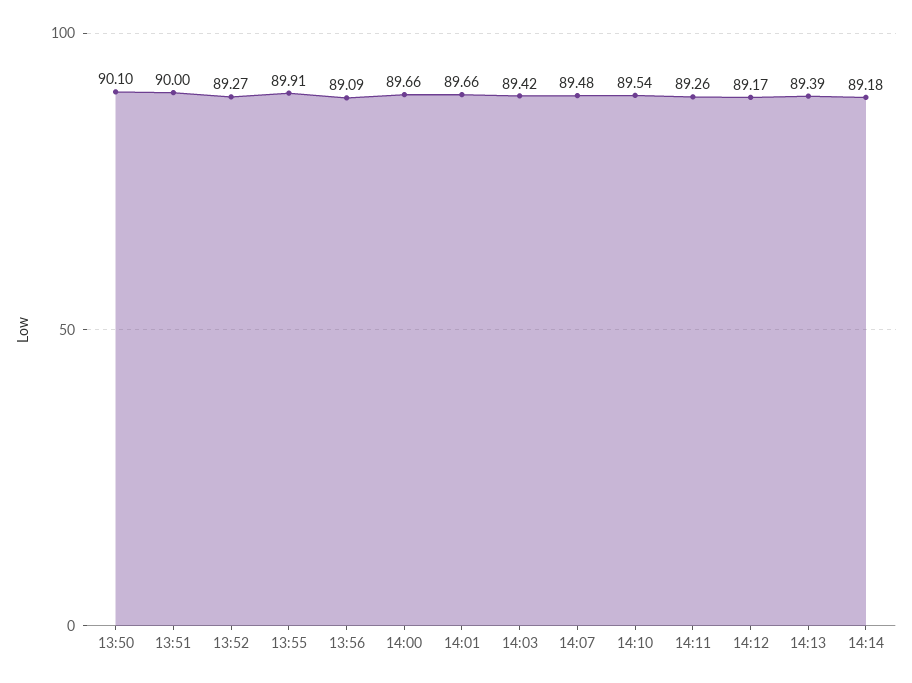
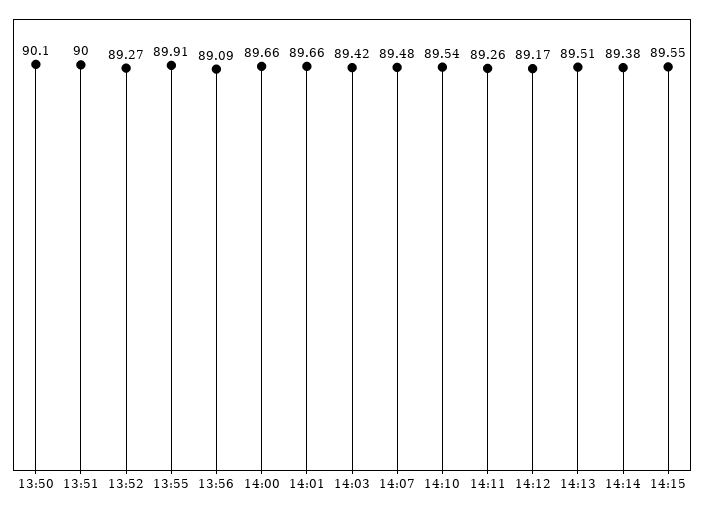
14:13: 89.39 -> 89.51
14:14: 89.18 -> 89.38
14:15: none -> 89.55

